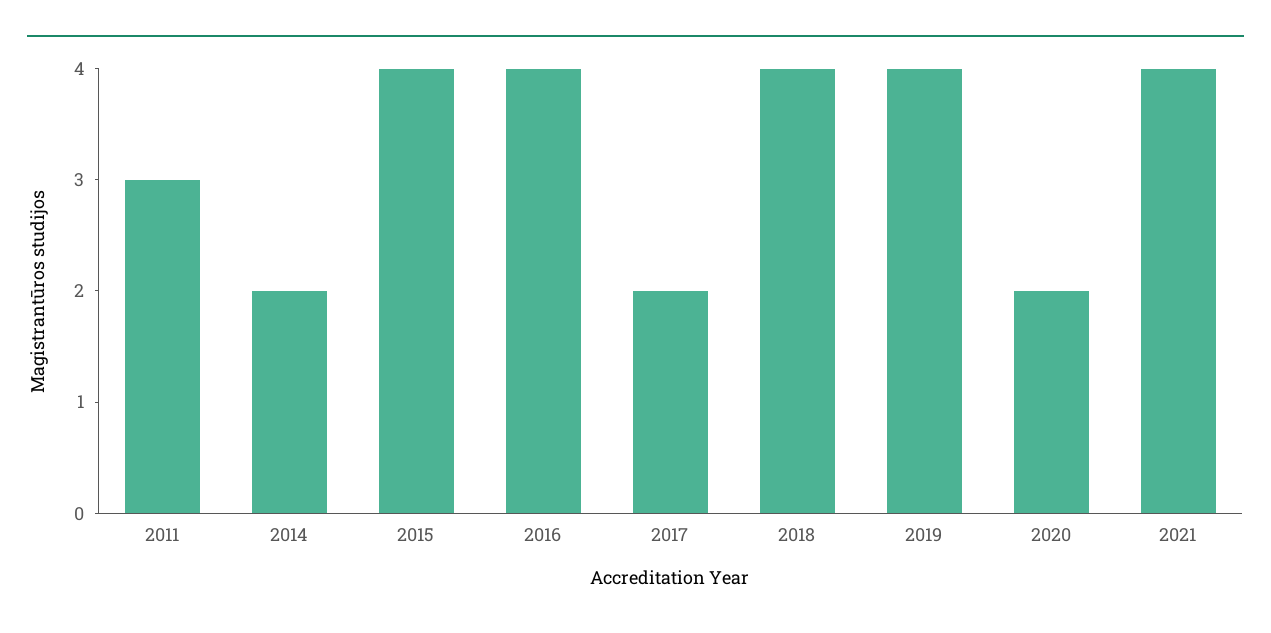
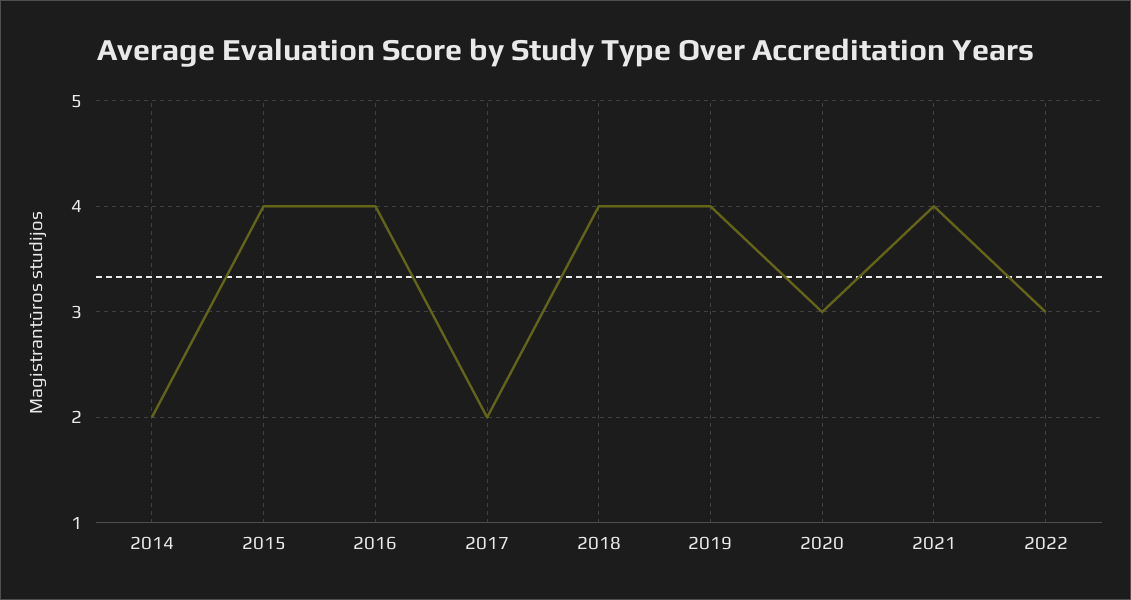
2011: 3 -> none
2020: 2 -> 3
2022: none -> 3

